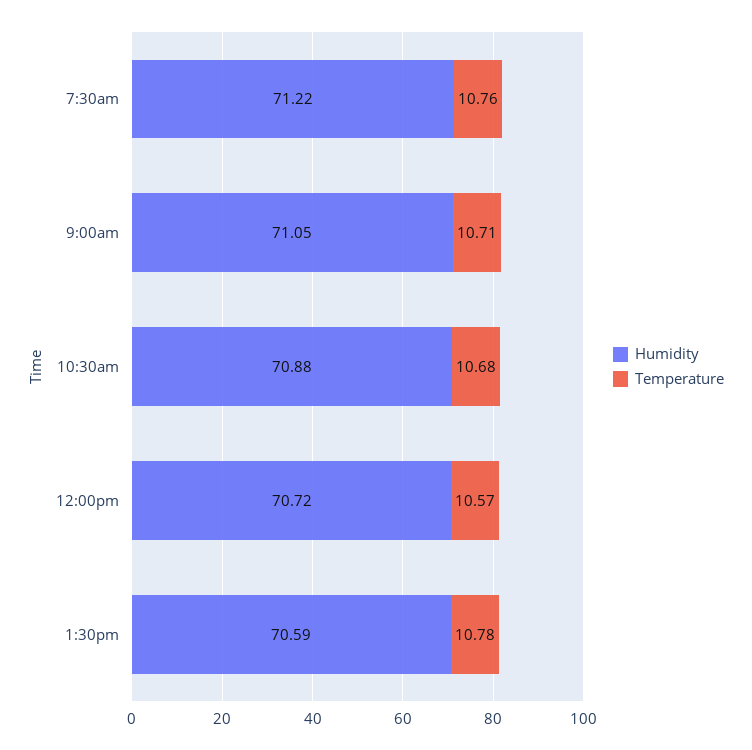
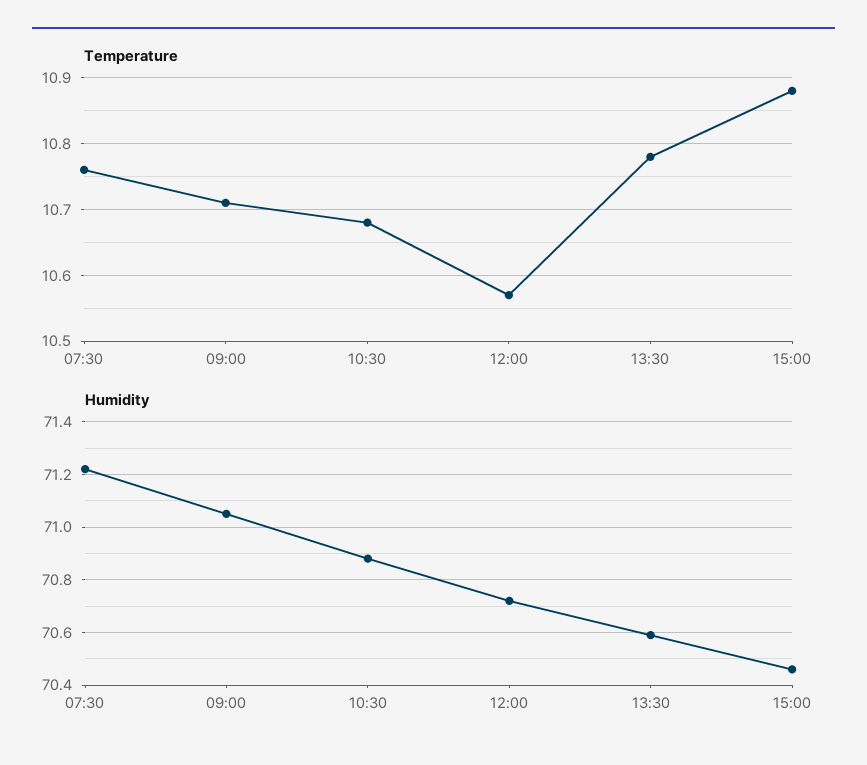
Temperature, 15:00: none -> 10.88
Humidity, 15:00: none -> 70.45

